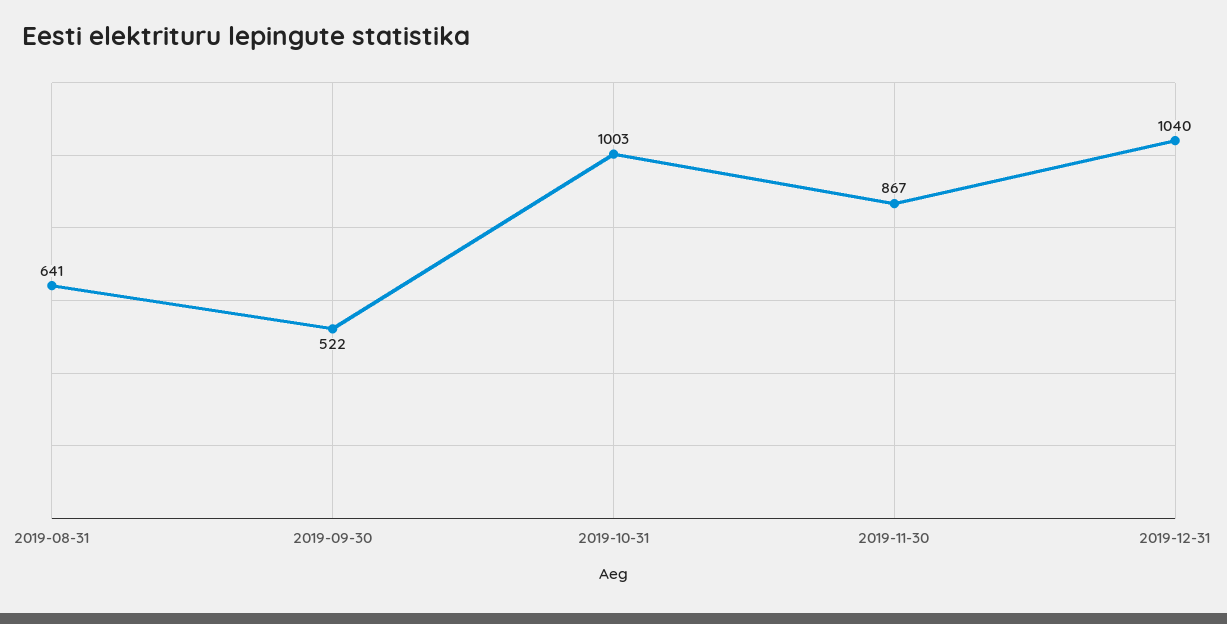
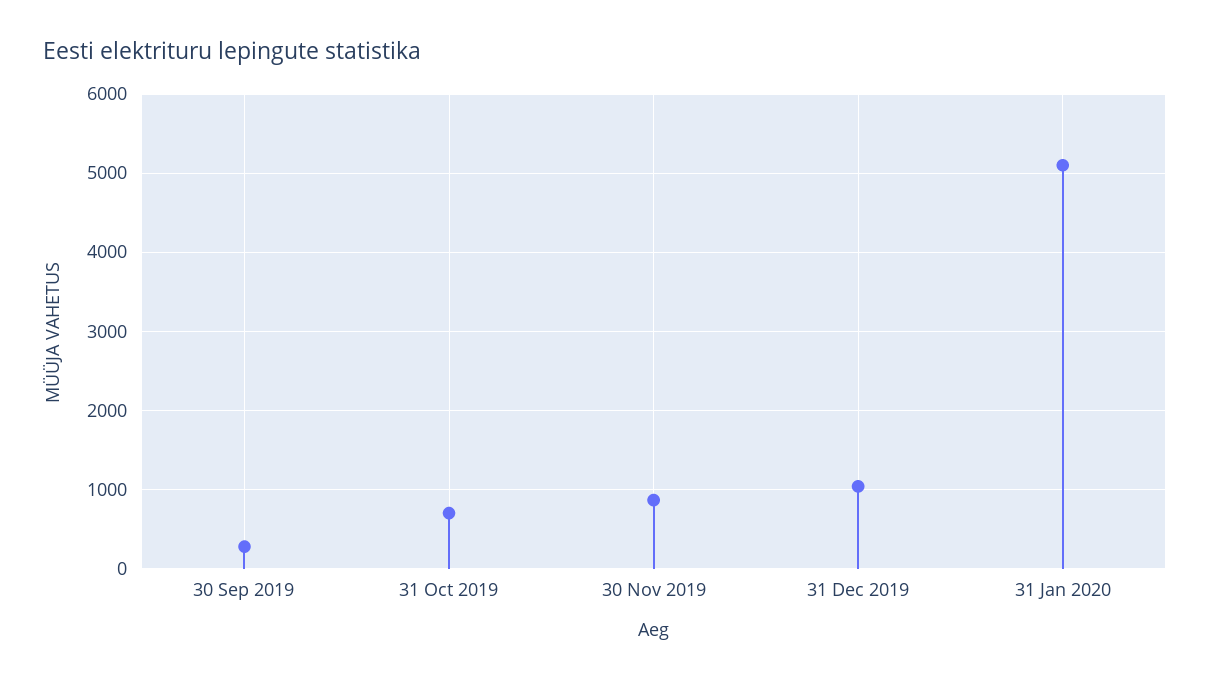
2019-08-31: 641 -> none
2019-09-30: 522 -> 300
2019-10-31: 1003 -> 700
31 Jan 2020: none -> 5100

